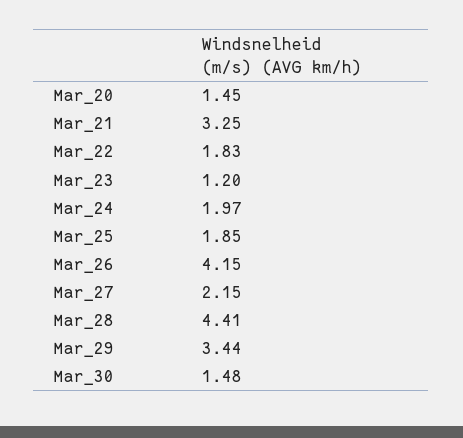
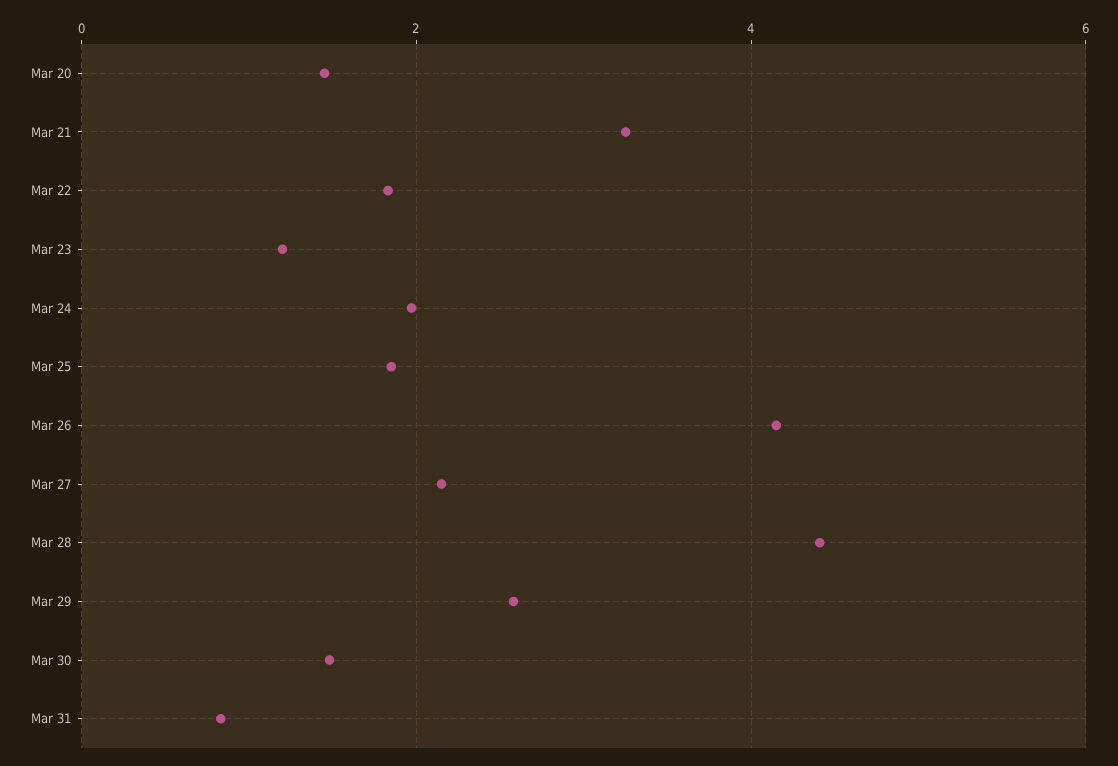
Mar_29: 3.44 -> 2.6
Mar 31: none -> 0.8

